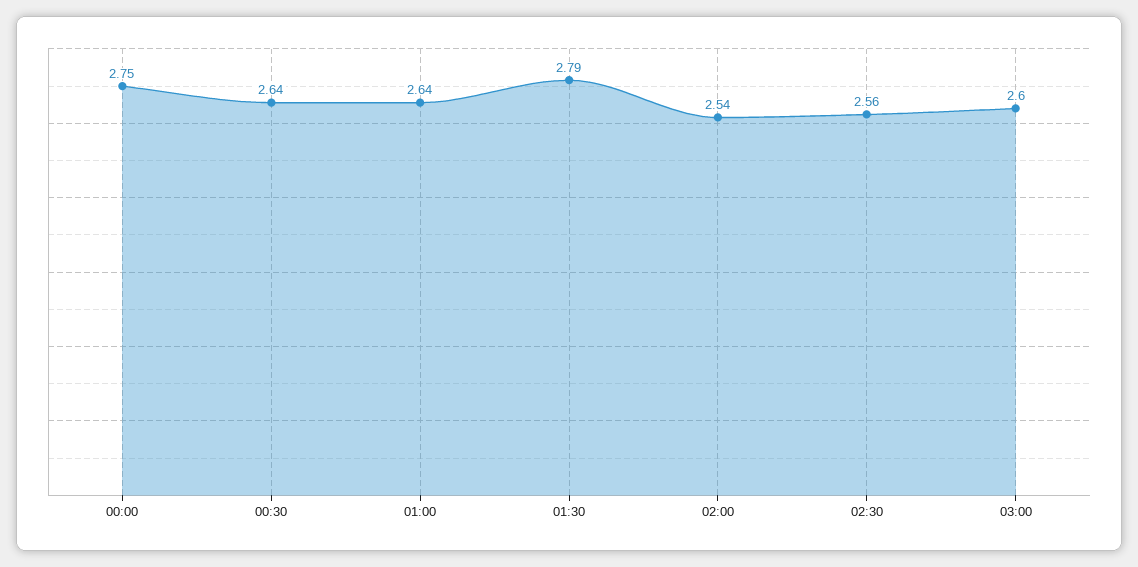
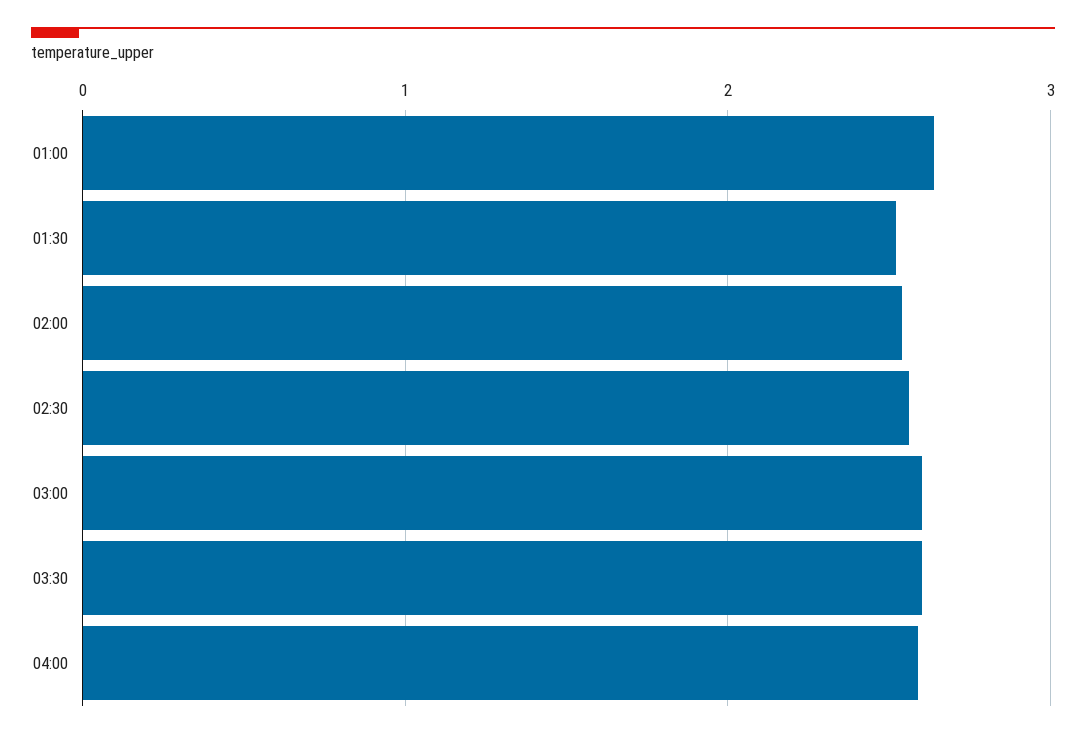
00:00: 2.75 -> none
00:30: 2.64 -> none
01:30: 2.79 -> 2.5
03:30: none -> 2.6
04:00: none -> 2.6

